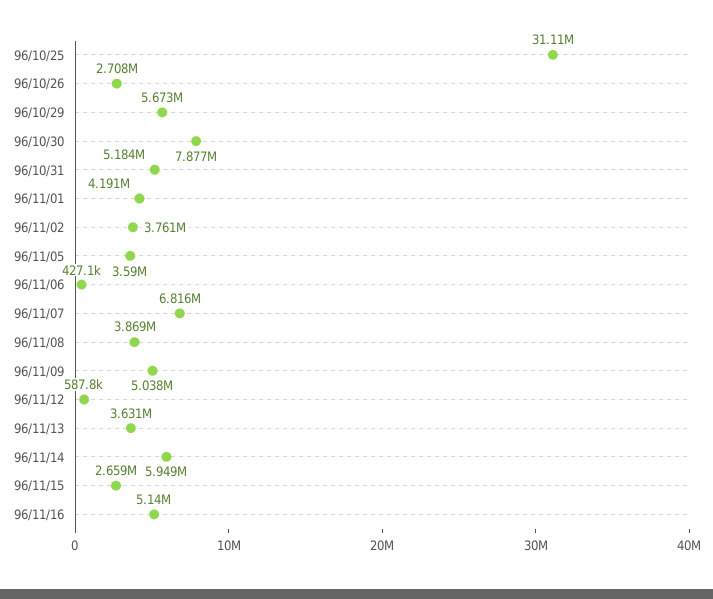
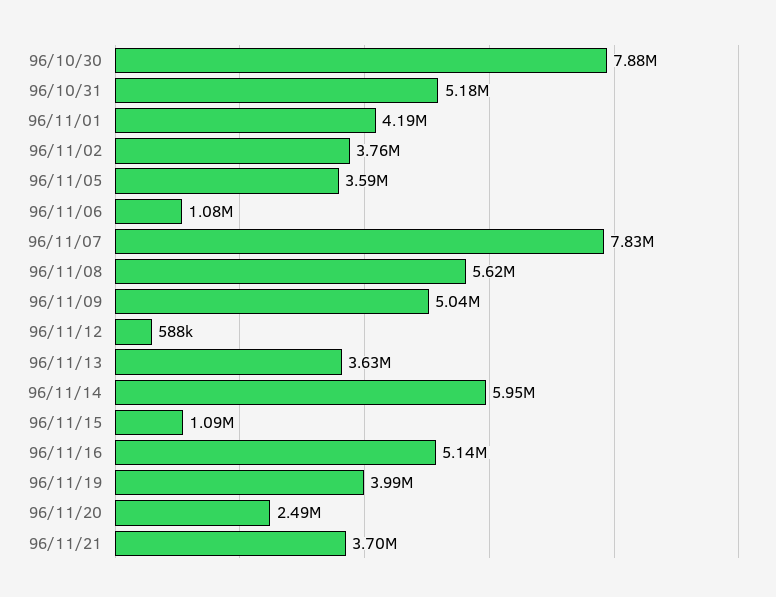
96/10/25: 31110000 -> none
96/10/26: 2708000 -> none
96/10/29: 5673000 -> none
96/11/06: 427100 -> 1080000
96/11/07: 6816000 -> 7830000
96/11/08: 3869000 -> 5620000
96/11/15: 2659000 -> 1090000
96/11/19: none -> 3990000
96/11/20: none -> 2490000
96/11/21: none -> 3700000

